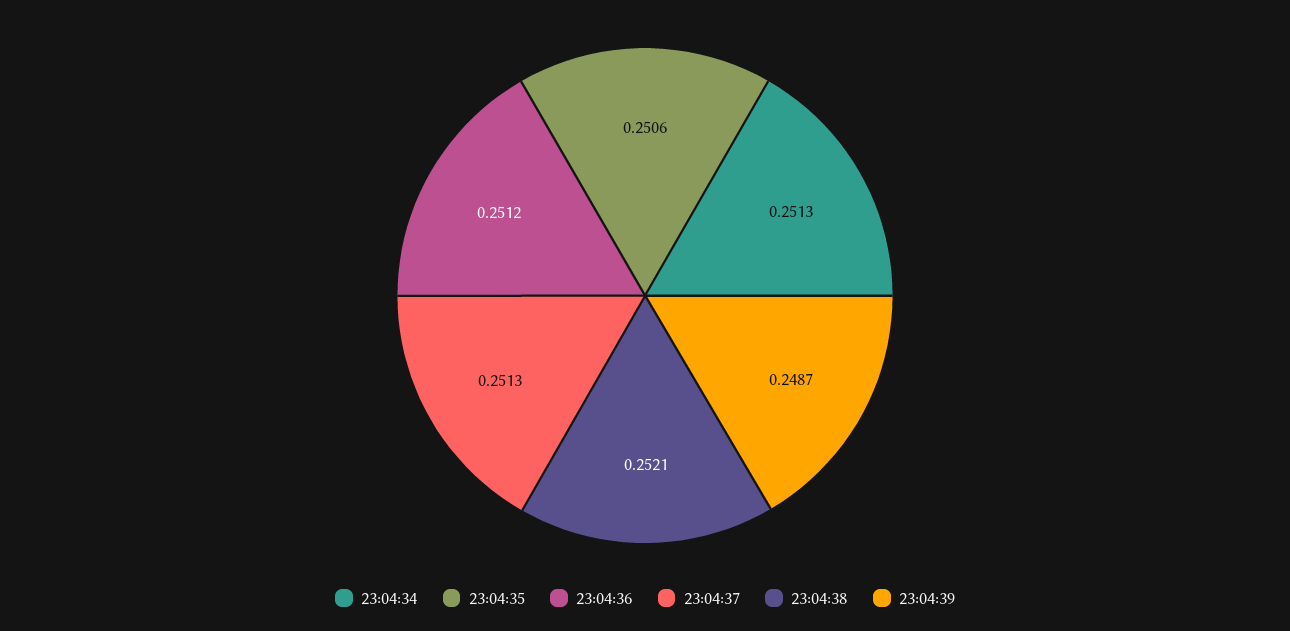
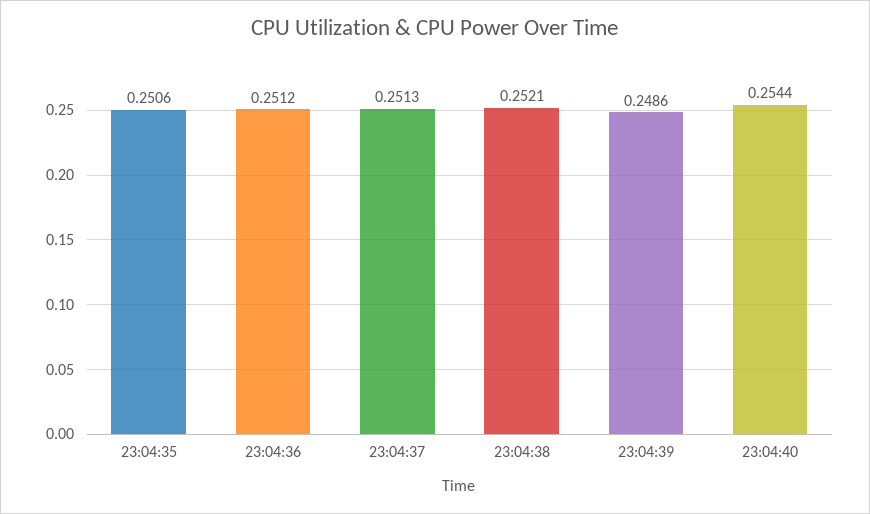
23:04:34: 0.2513 -> none
23:04:39: 0.2487 -> 0.2486
23:04:40: none -> 0.2544

